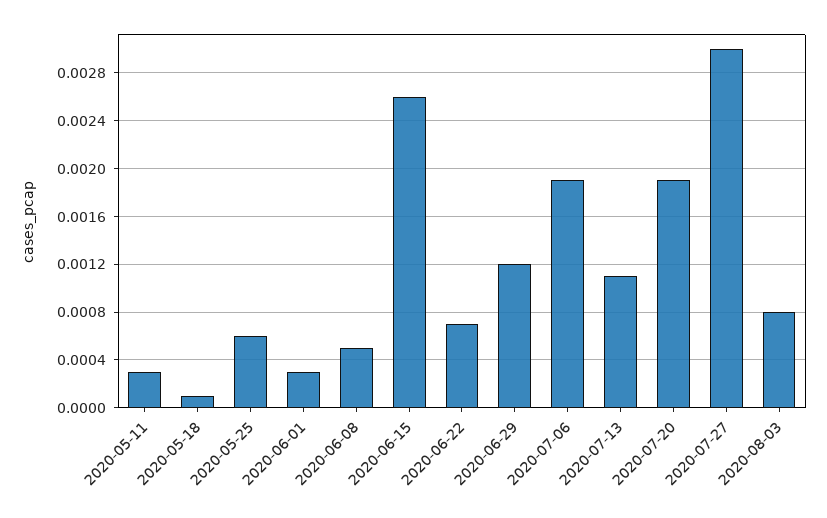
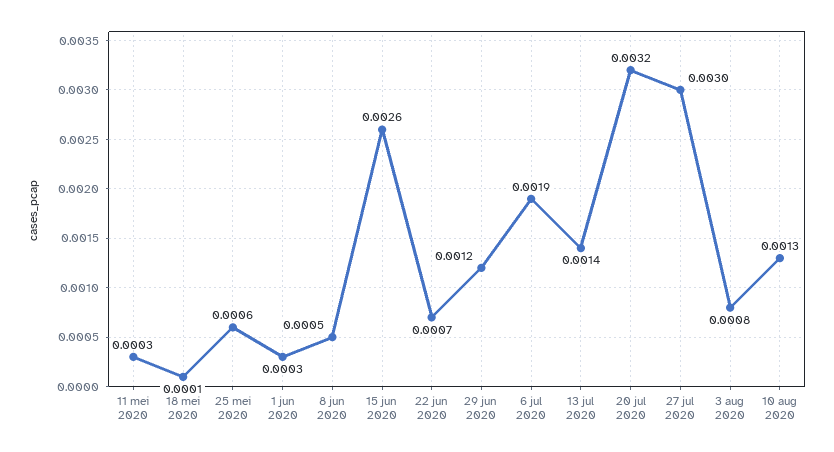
2020-07-13: 0.0011 -> 0.0014
2020-07-20: 0.0019 -> 0.0032
10 aug 2020: none -> 0.0013

